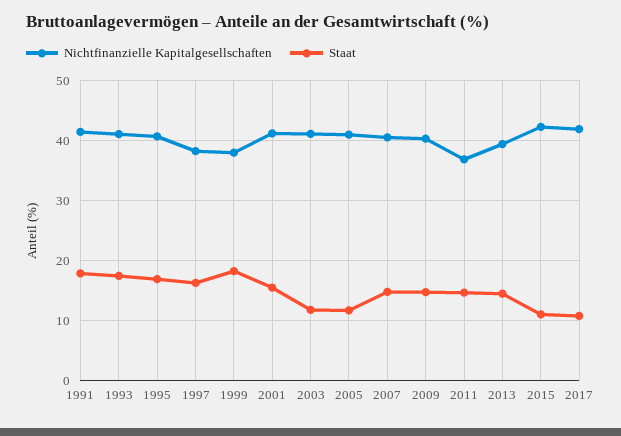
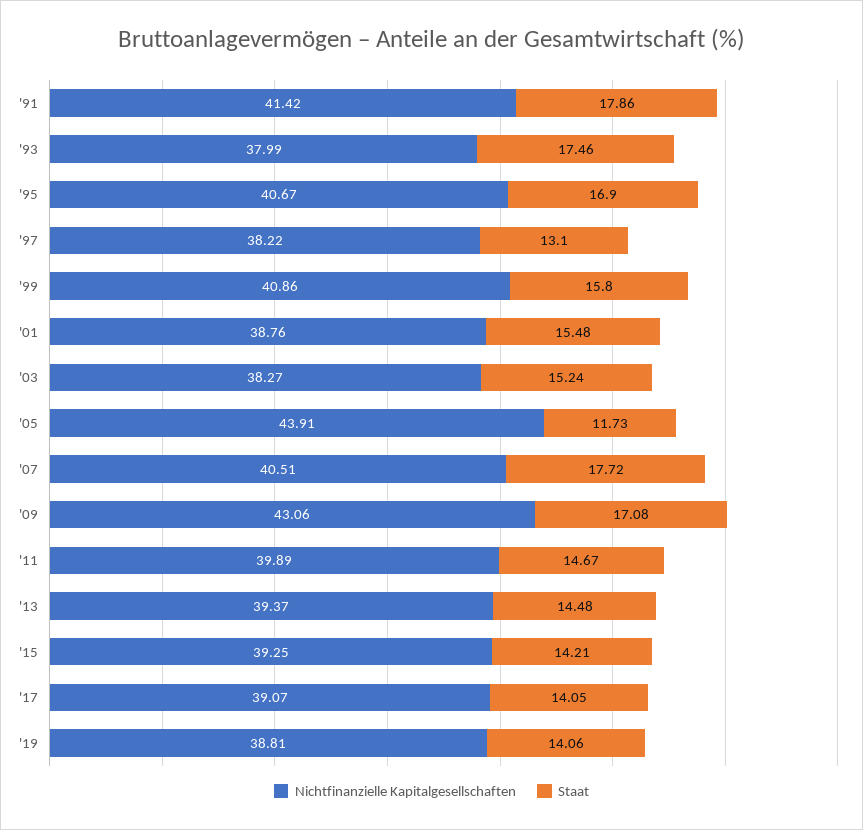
Nichtfinanzielle Kapitalgesellschaften, 1993: 41 -> 37.99
Staat, 1997: 16 -> 13.1
Nichtfinanzielle Kapitalgesellschaften, 1999: 38 -> 40.86
Staat, 1999: 18 -> 15.8
Nichtfinanzielle Kapitalgesellschaften, 2001: 41 -> 38.76
Nichtfinanzielle Kapitalgesellschaften, 2003: 41 -> 38.27
Staat, 2003: 12 -> 15.24
Nichtfinanzielle Kapitalgesellschaften, 2005: 41 -> 43.91
Staat, 2007: 15 -> 17.72
Nichtfinanzielle Kapitalgesellschaften, 2009: 40 -> 43.06
Staat, 2009: 15 -> 17.08
Nichtfinanzielle Kapitalgesellschaften, 2011: 37 -> 39.89
Nichtfinanzielle Kapitalgesellschaften, 2015: 42 -> 39.25
Staat, 2015: 11 -> 14.21
Nichtfinanzielle Kapitalgesellschaften, 2017: 42 -> 39.07
Staat, 2017: 11 -> 14.05
Nichtfinanzielle Kapitalgesellschaften, '19: none -> 38.81
Staat, '19: none -> 14.06

